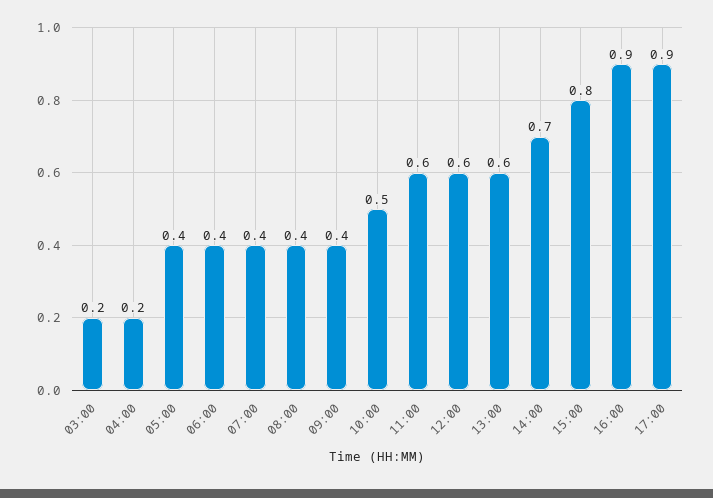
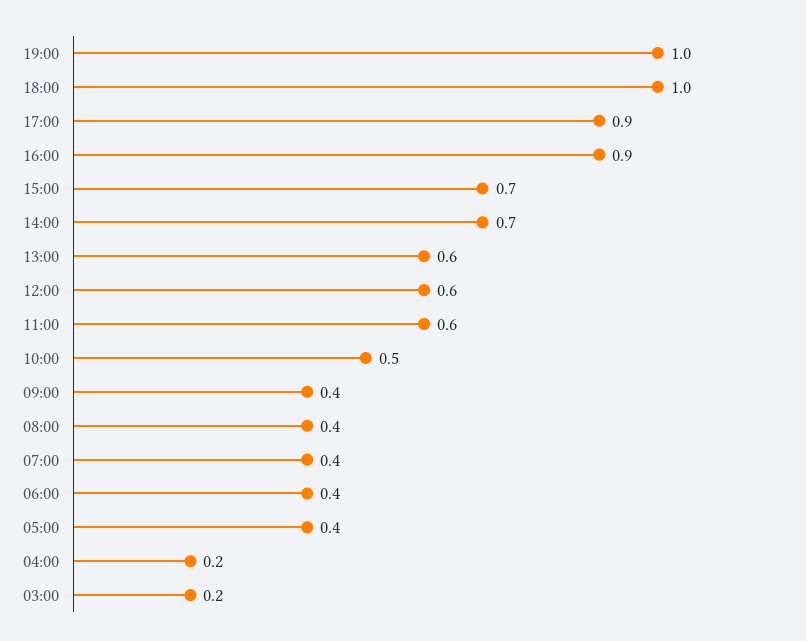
15:00: 0.8 -> 0.7
19:00: none -> 1
18:00: none -> 1

